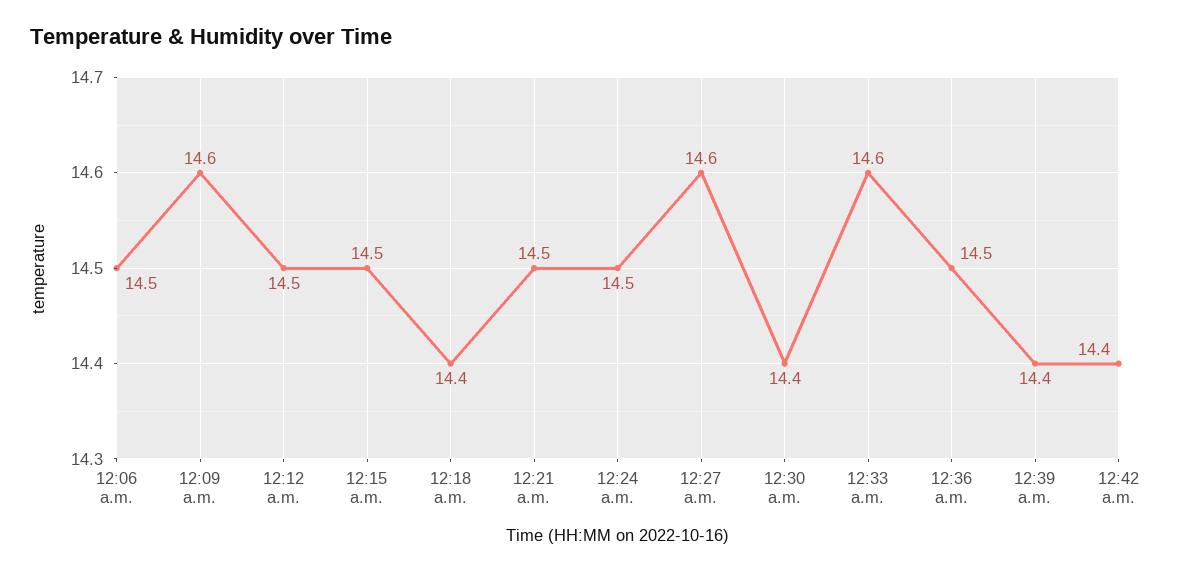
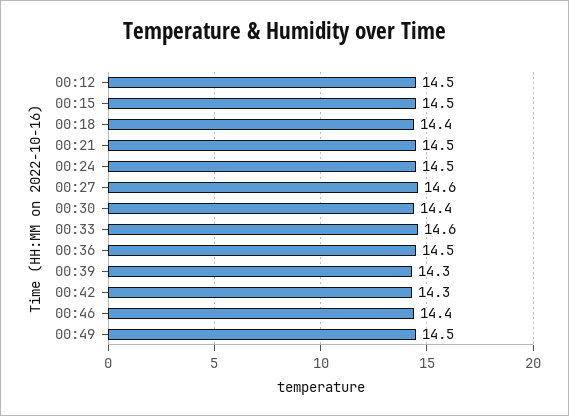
12:06 a.m.: 14.5 -> none
12:09 a.m.: 14.6 -> none
12:39 a.m.: 14.4 -> 14.3
12:42 a.m.: 14.4 -> 14.3
00:46: none -> 14.4
00:49: none -> 14.5

